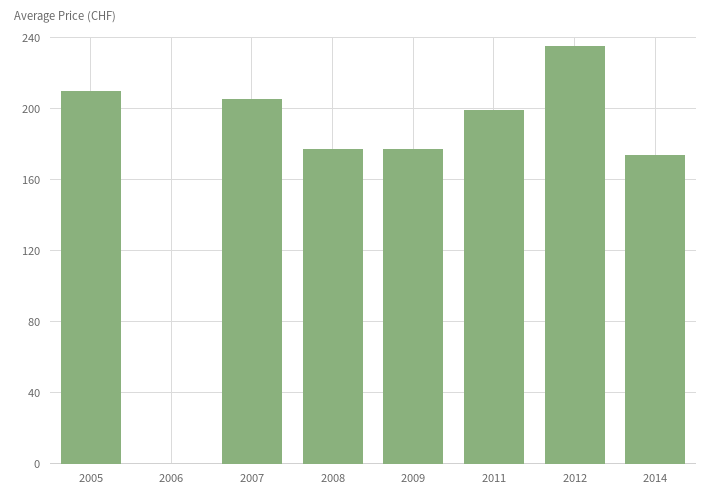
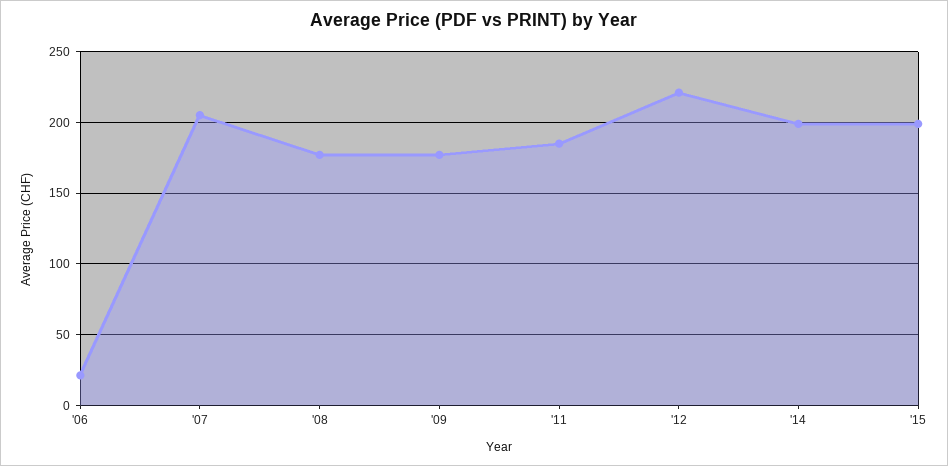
2005: 210 -> none
2006: 0 -> 20
2011: 200 -> 185
2012: 235 -> 220
2014: 175 -> 200
'15: none -> 200

